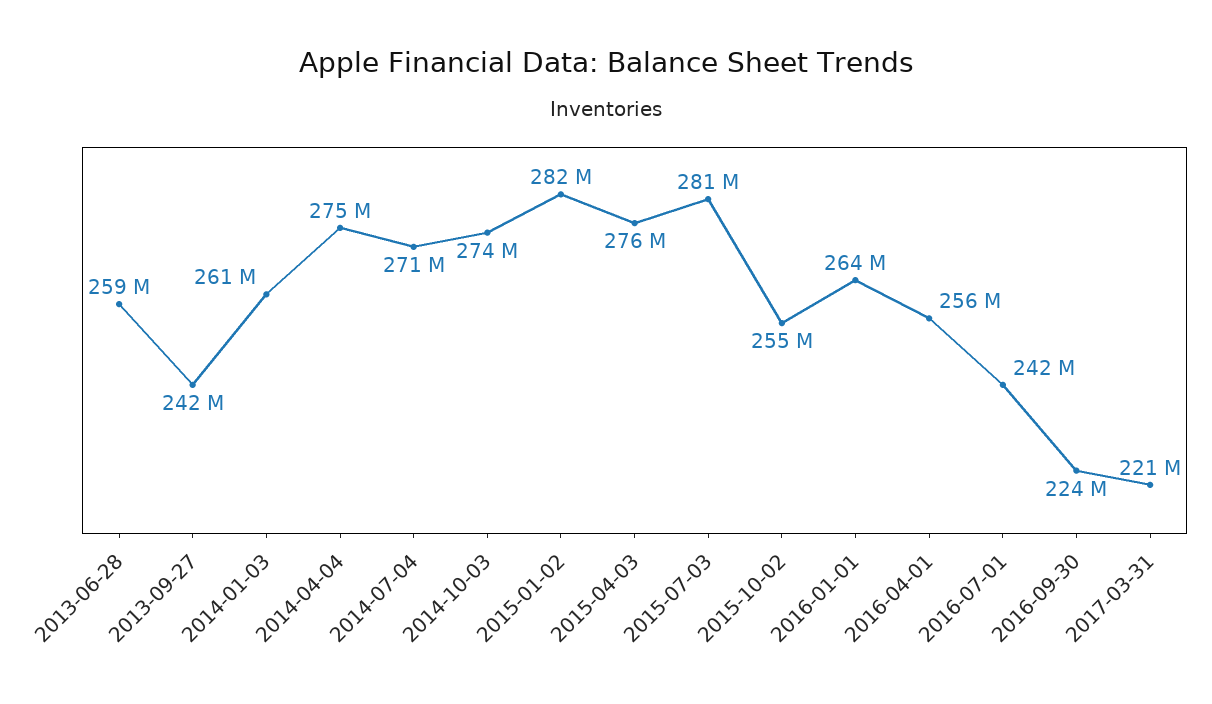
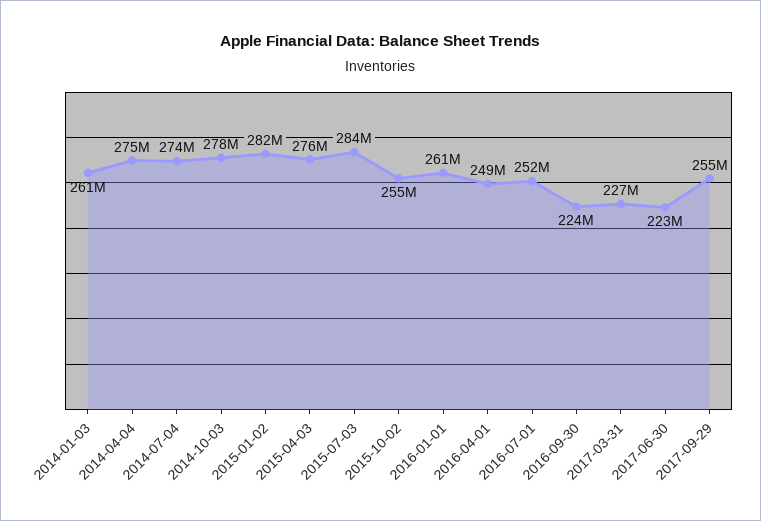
2013-06-28: 259000000 -> none
2013-09-27: 242000000 -> none
2014-07-04: 271000000 -> 274000000
2014-10-03: 274000000 -> 278000000
2015-07-03: 281000000 -> 284000000
2016-01-01: 264000000 -> 261000000
2016-04-01: 256000000 -> 249000000
2016-07-01: 242000000 -> 252000000
2017-03-31: 221000000 -> 227000000
2017-06-30: none -> 223000000
2017-09-29: none -> 255000000

